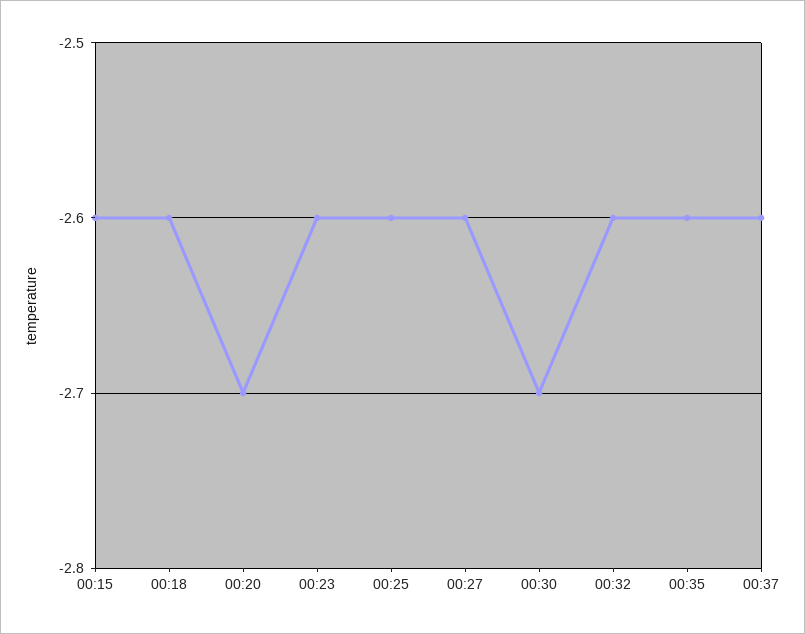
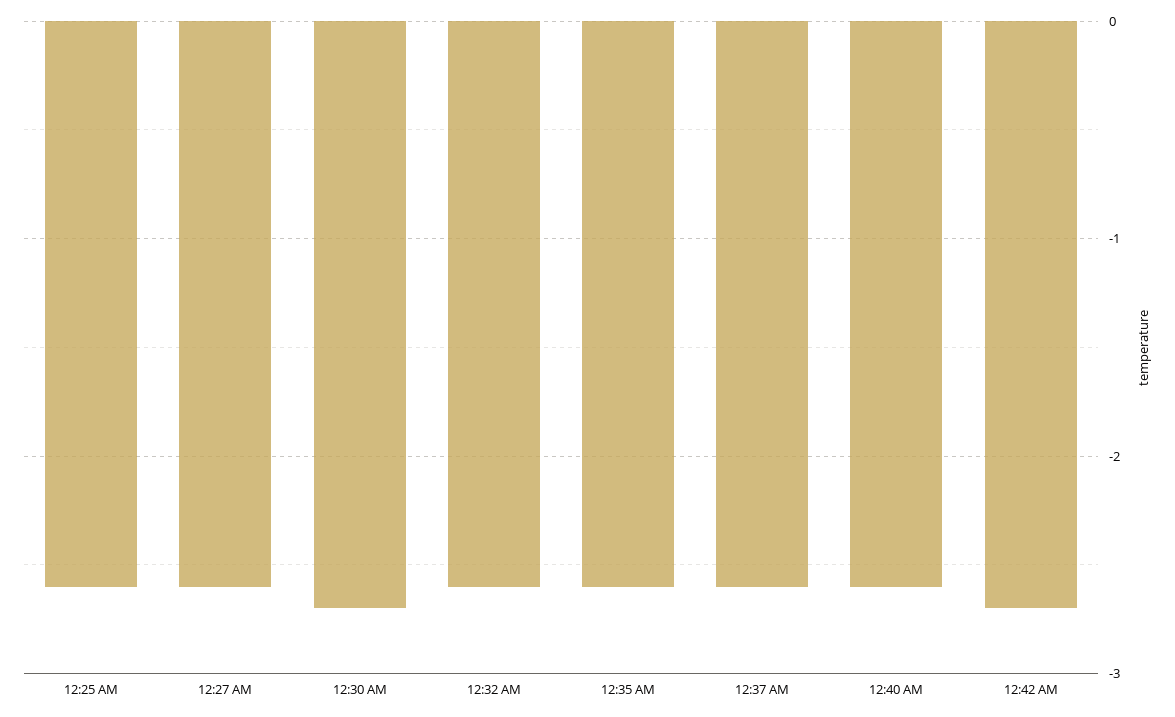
00:15: -2.6 -> none
00:18: -2.6 -> none
00:20: -2.7 -> none
00:23: -2.6 -> none
12:40 AM: none -> -2.6
12:42 AM: none -> -2.7

